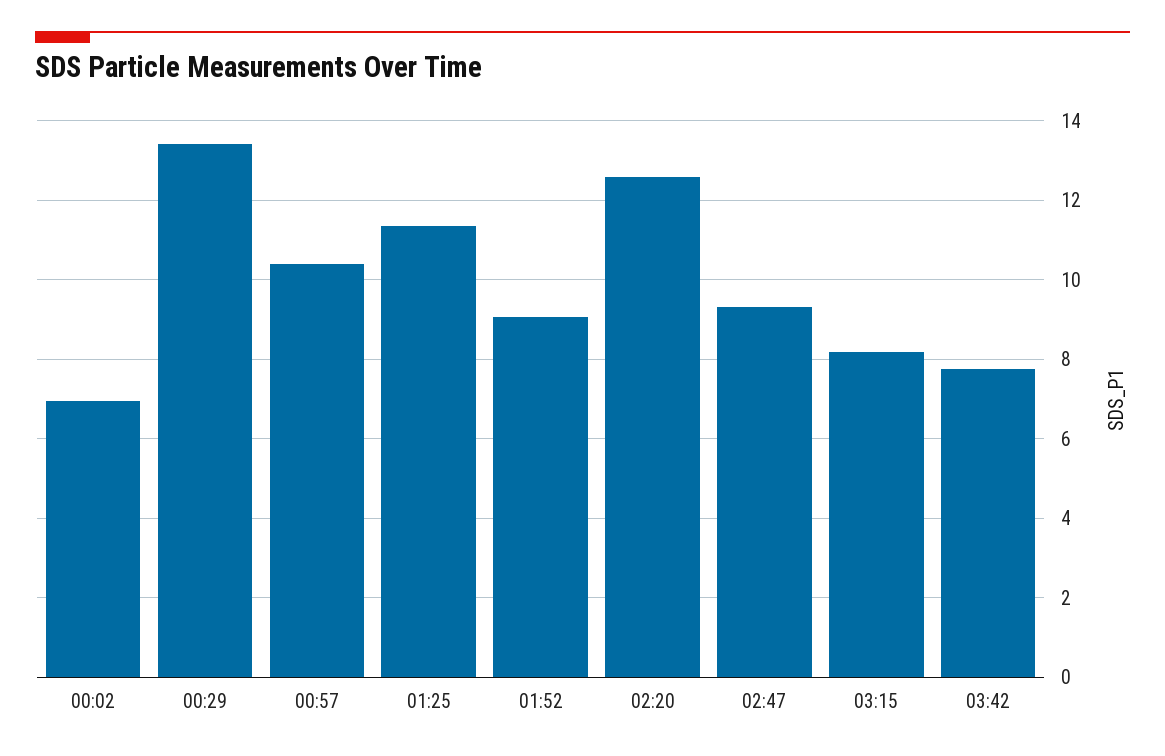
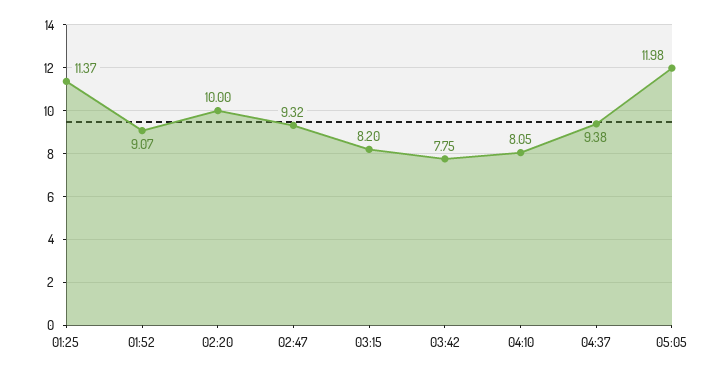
00:02: 7 -> none
00:29: 13.4 -> none
00:57: 10.4 -> none
02:20: 12.6 -> 10
04:10: none -> 8.05
04:37: none -> 9.38
05:05: none -> 11.98

